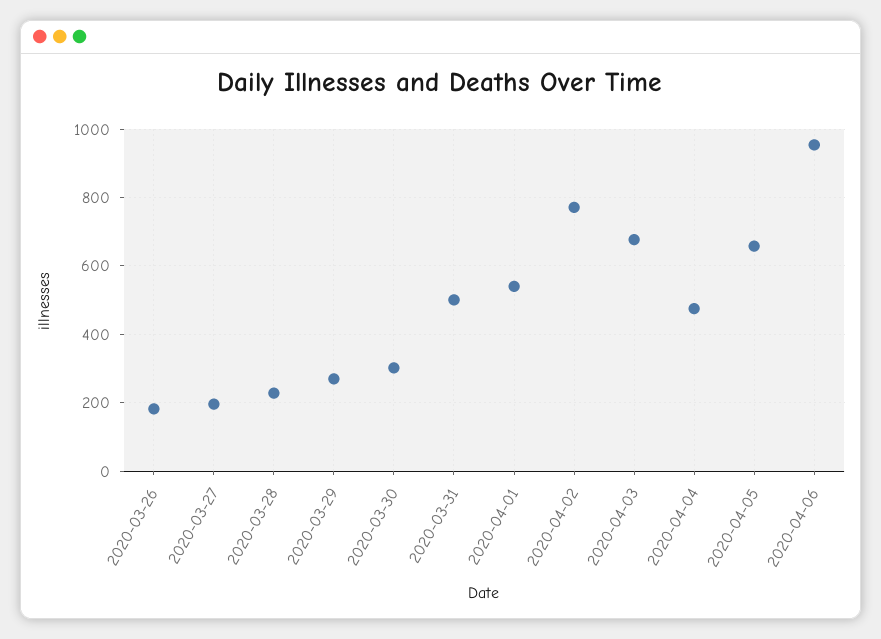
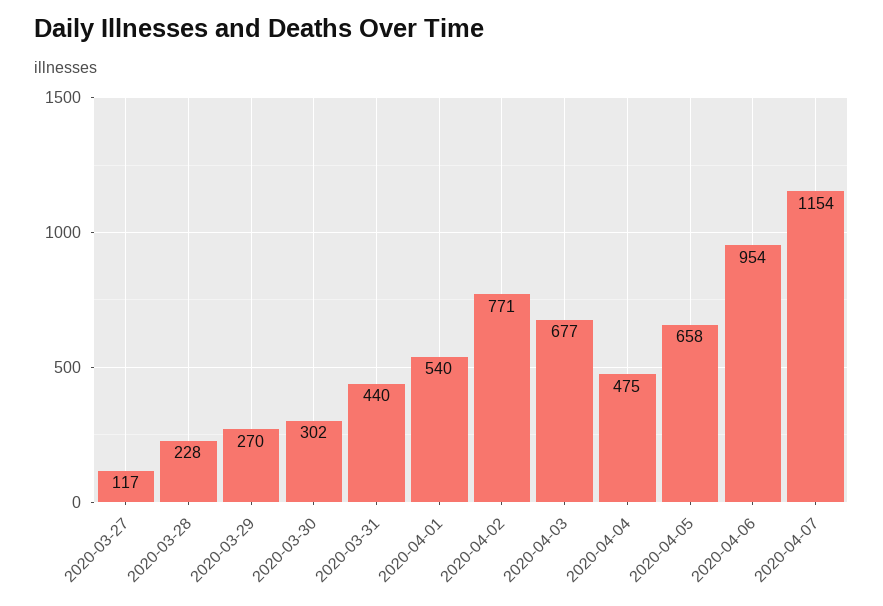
2020-03-26: 180 -> none
2020-03-27: 200 -> 117
2020-03-31: 500 -> 440
2020-04-07: none -> 1154

